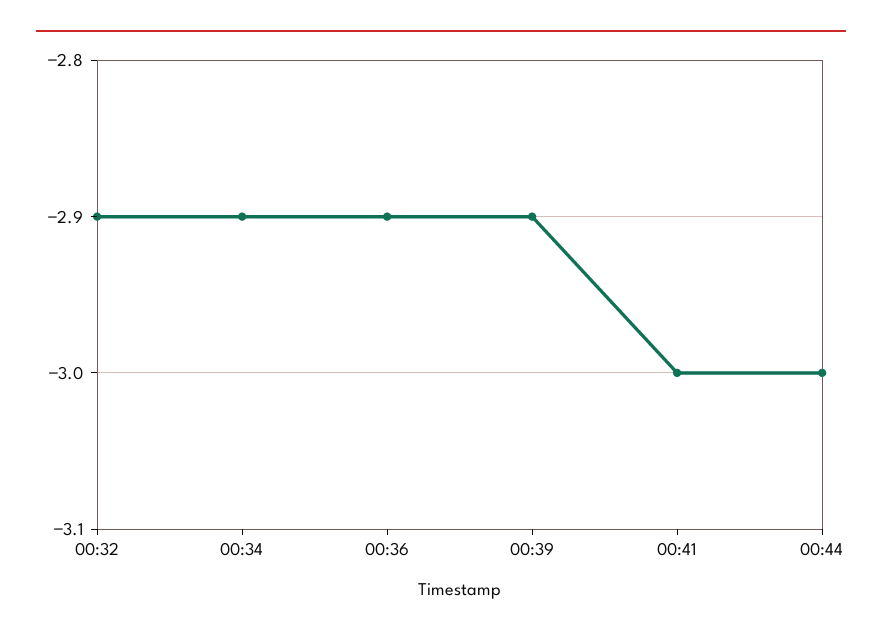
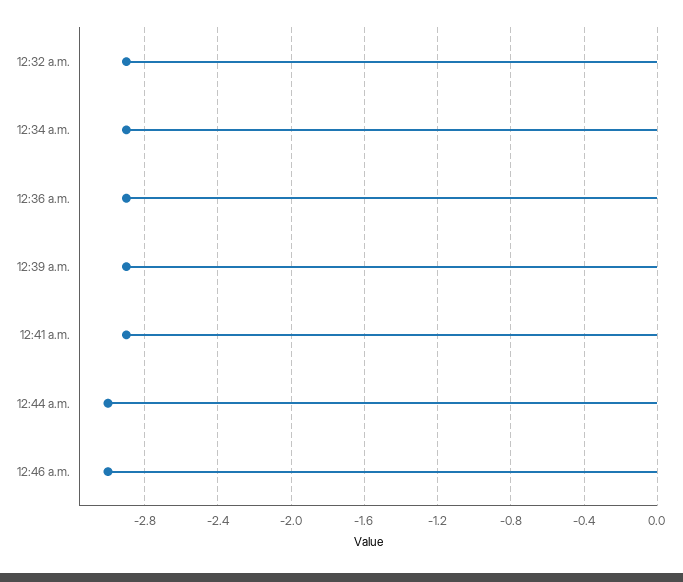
00:41: -3 -> -2.9
12:46 a.m.: none -> -3

